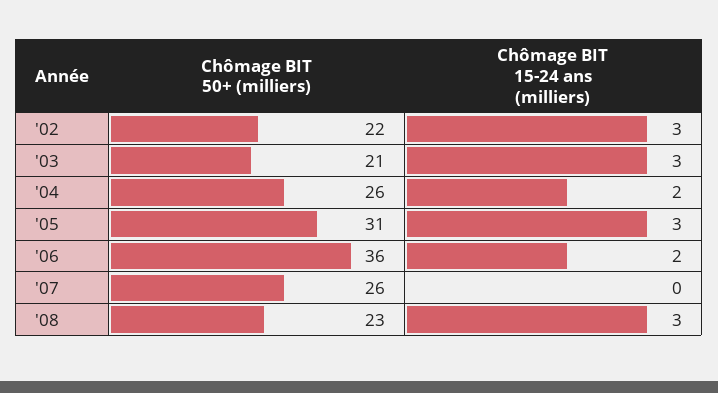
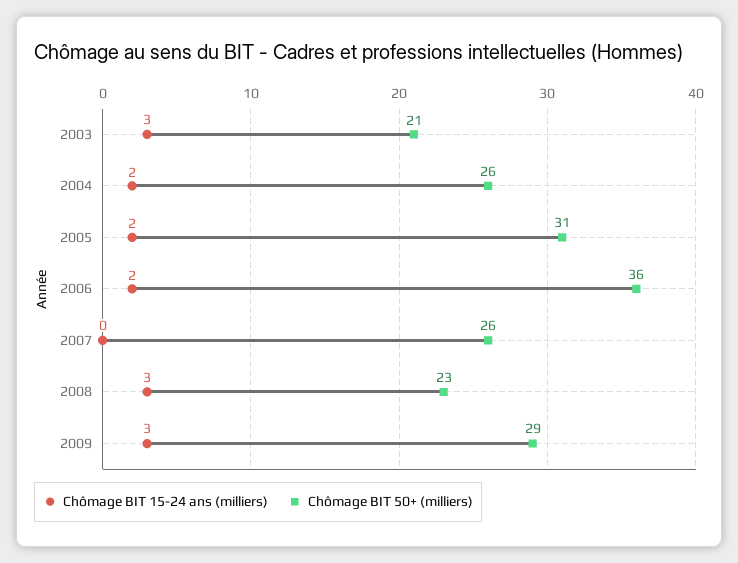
Chômage BIT 50+ (milliers), '02: 22 -> none
Chômage BIT 15-24 ans (milliers), '02: 3 -> none
Chômage BIT 15-24 ans (milliers), '05: 3 -> 2
Chômage BIT 15-24 ans (milliers), 2009: none -> 3
Chômage BIT 50+ (milliers), 2009: none -> 29

